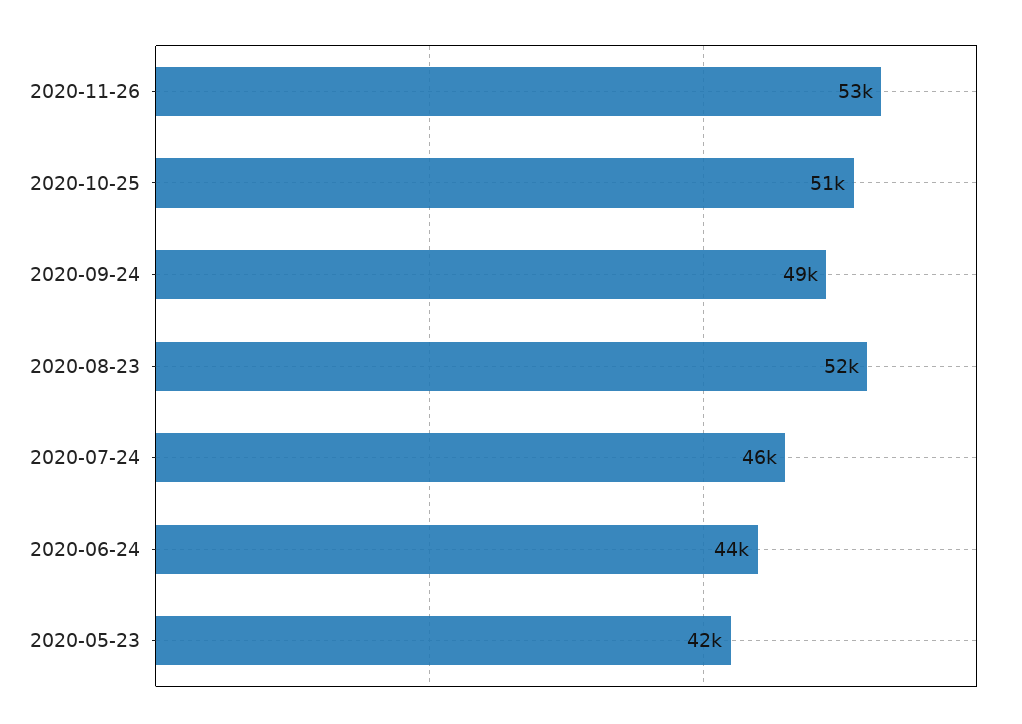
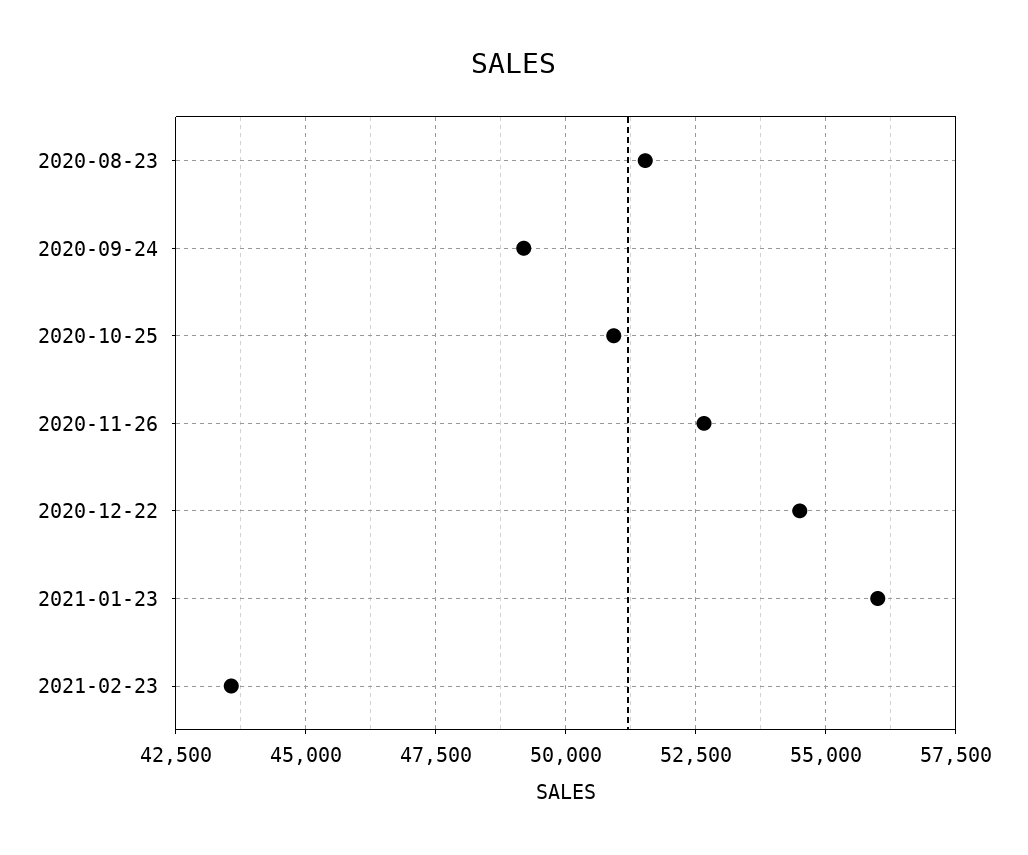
2020-07-24: 46000 -> none
2020-06-24: 44000 -> none
2020-05-23: 42000 -> none
2020-12-22: none -> 54500
2021-01-23: none -> 56000
2021-02-23: none -> 43500

